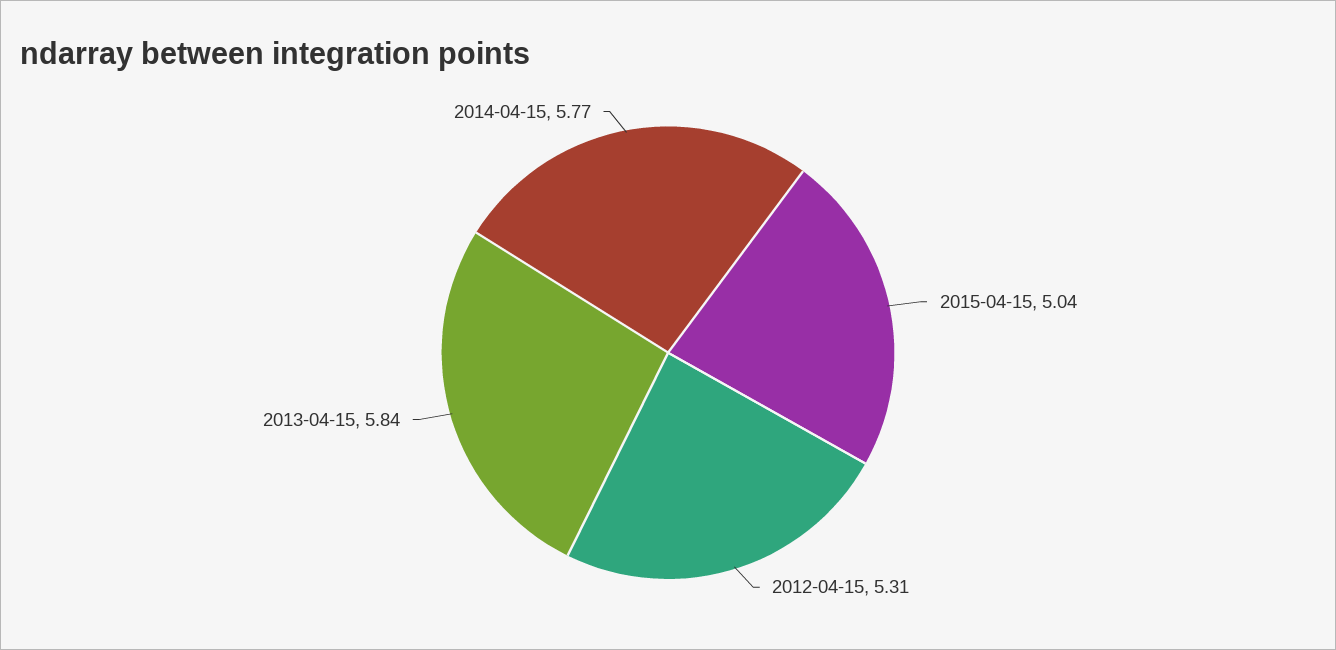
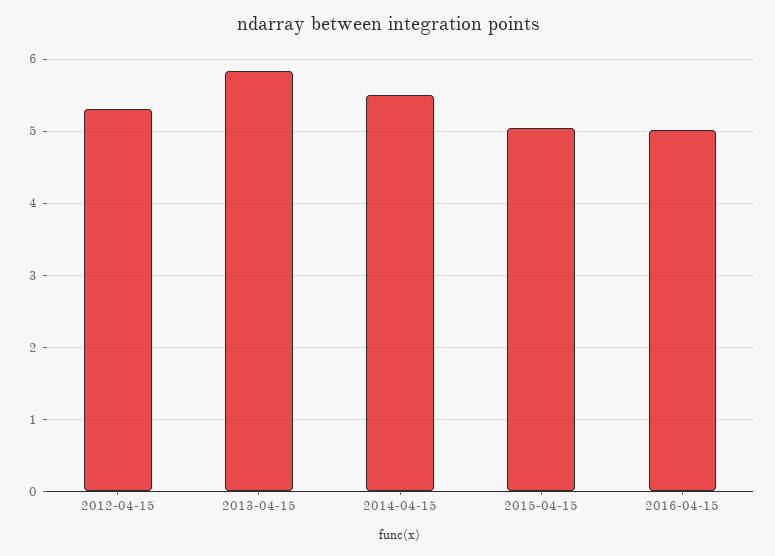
2014-04-15: 5.77 -> 5.5
2016-04-15: none -> 5

